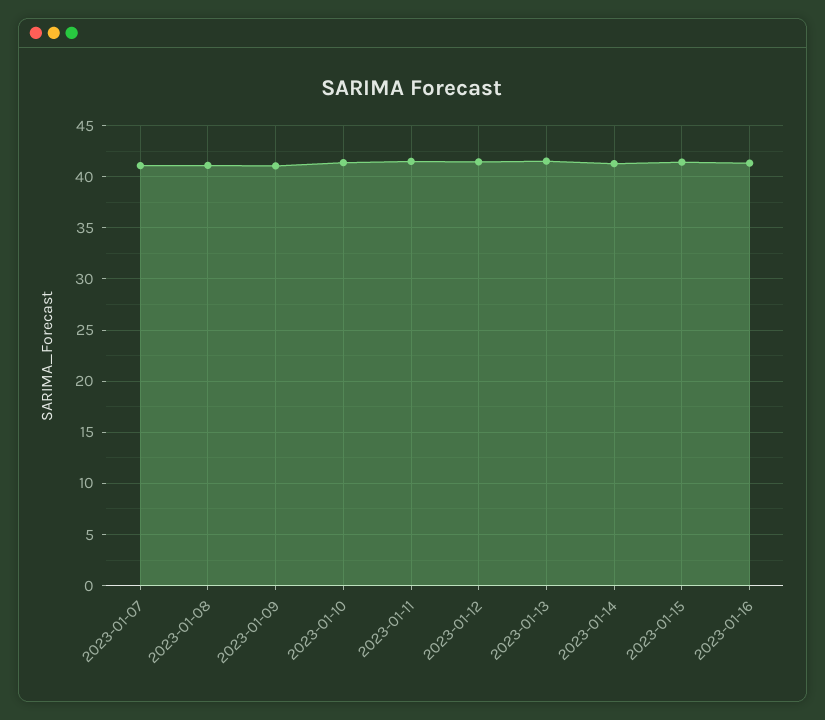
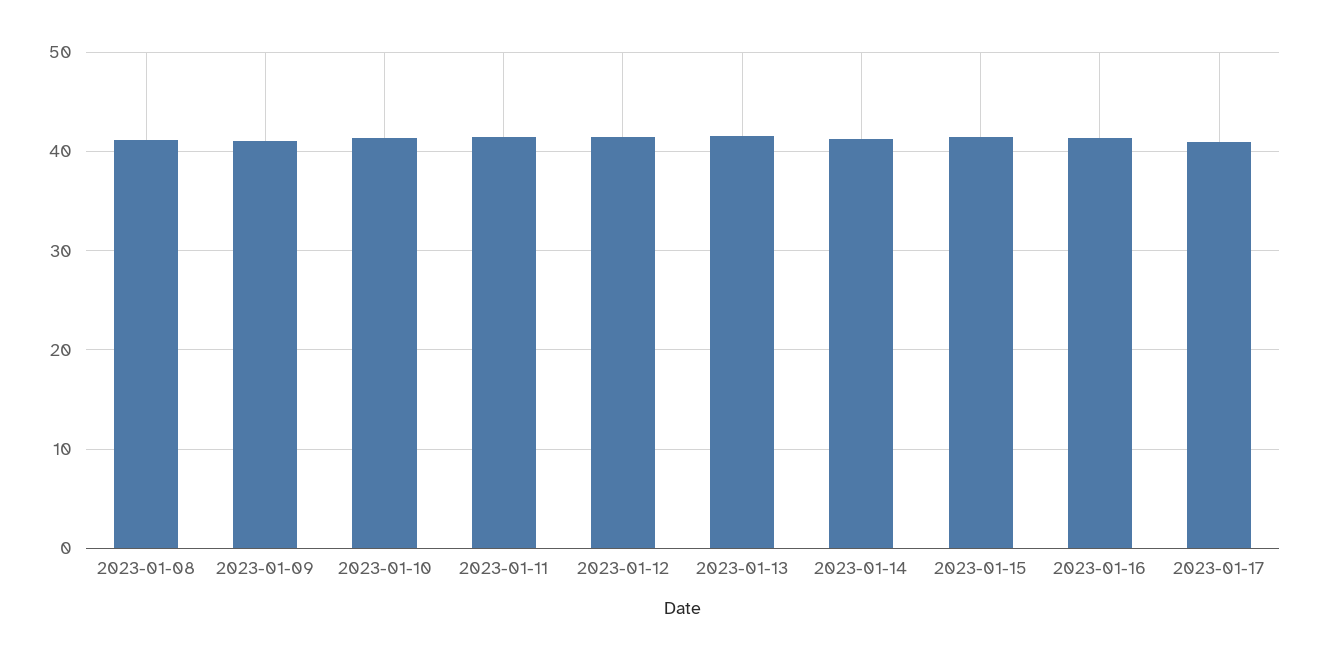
2023-01-07: 41 -> none
2023-01-17: none -> 41

